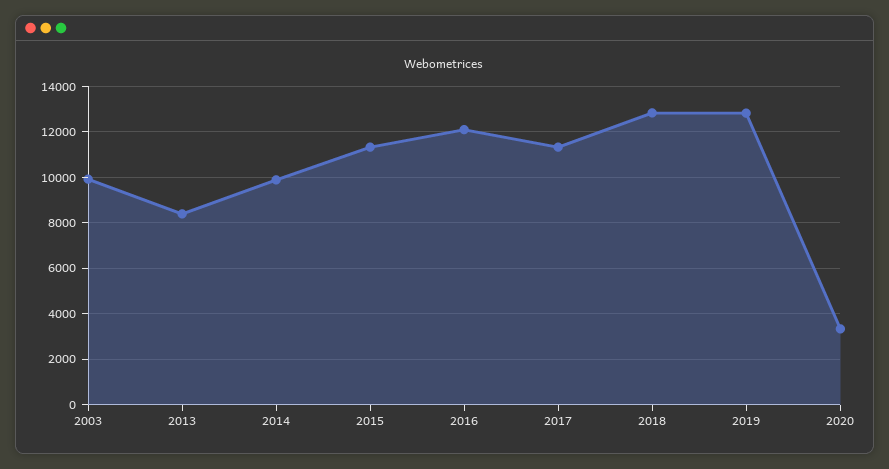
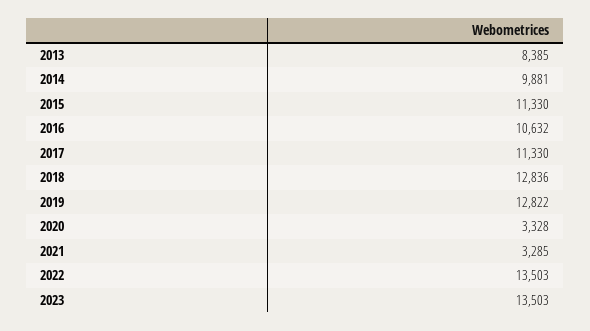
2003: 10000 -> none
2016: 12000 -> 10632
2021: none -> 3285
2022: none -> 13503
2023: none -> 13503

